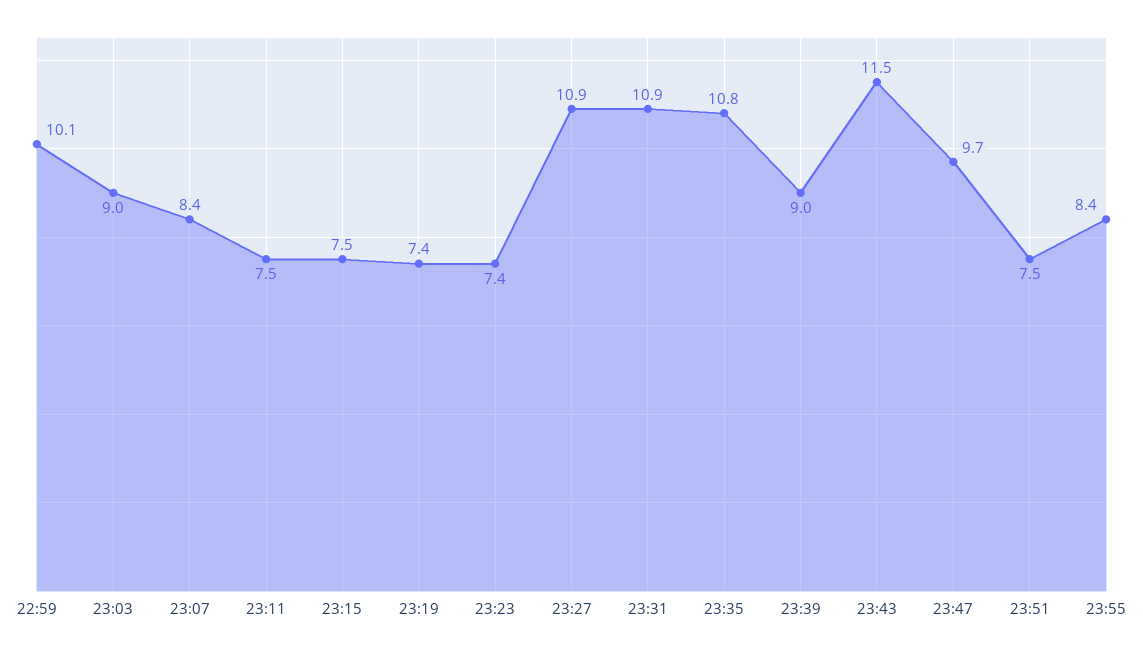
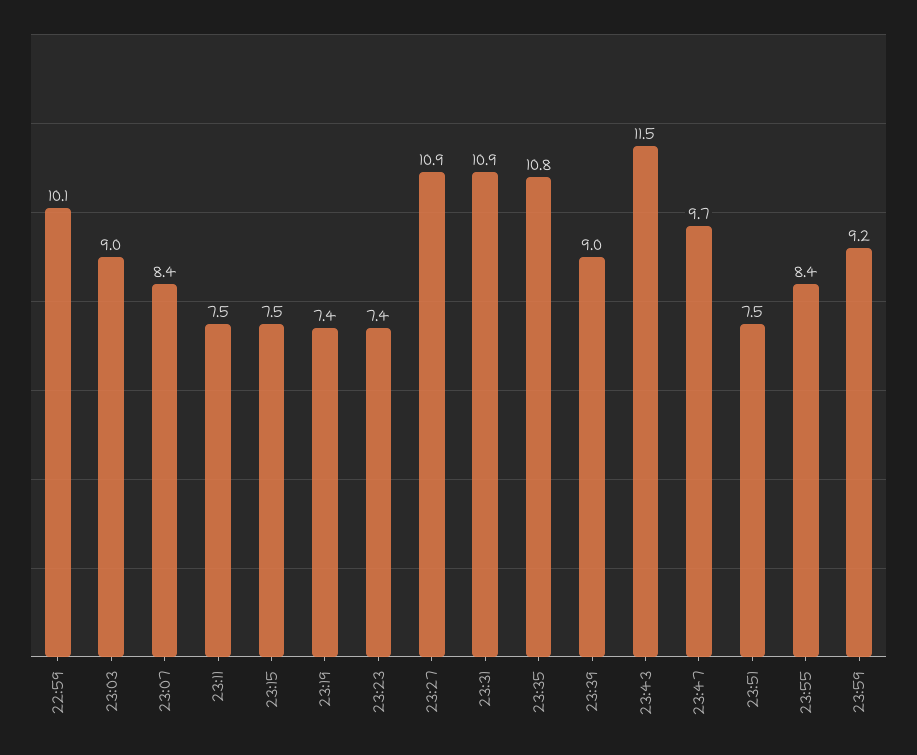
23:59: none -> 9.2

